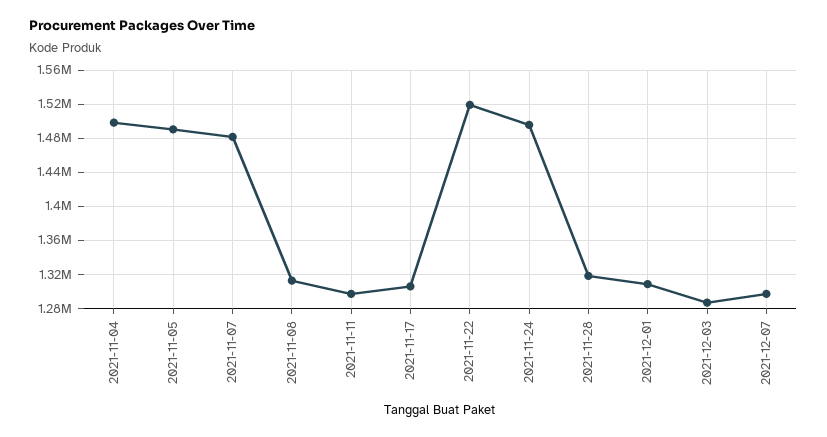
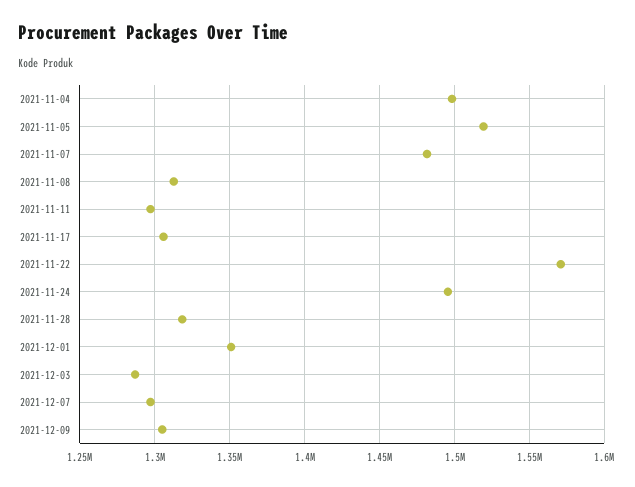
2021-11-05: 1490000 -> 1520000
2021-11-22: 1520000 -> 1570000
2021-12-01: 1310000 -> 1350000
2021-12-09: none -> 1305000

